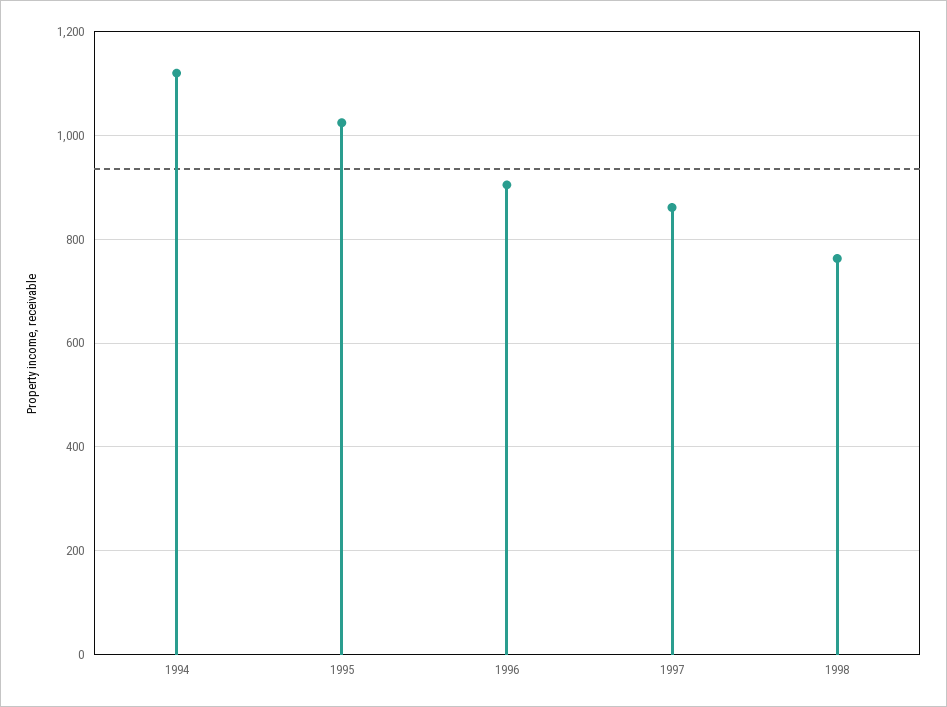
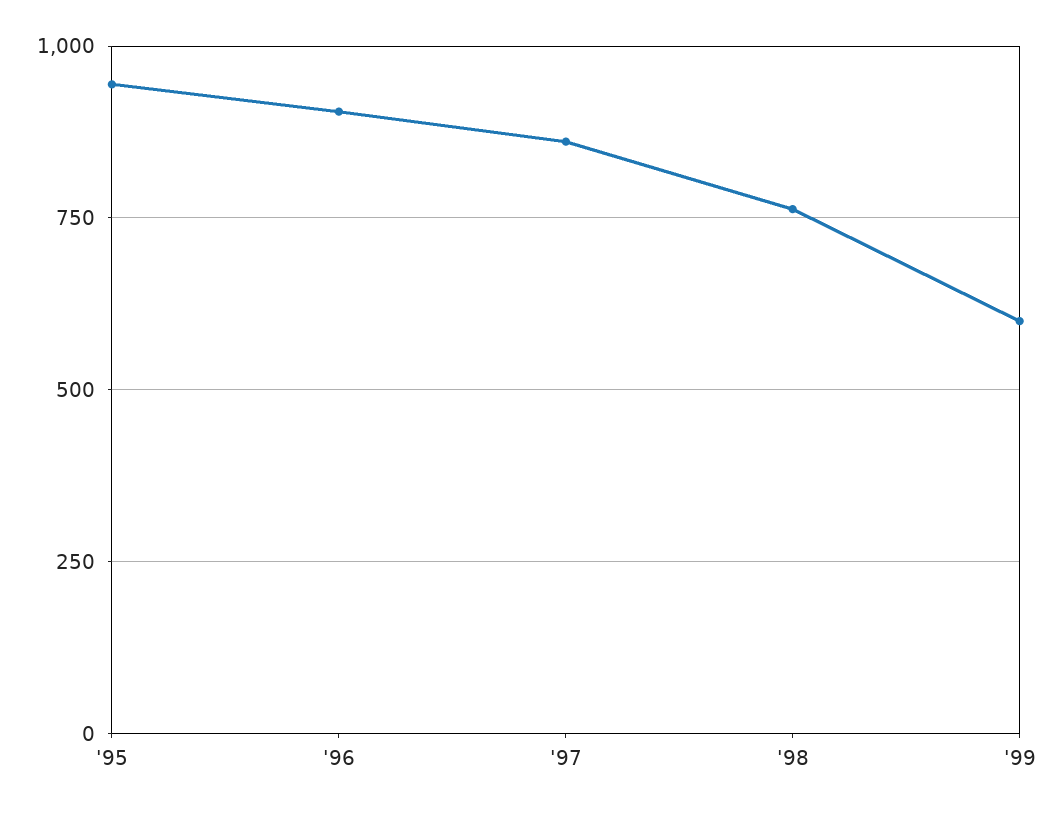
1994: 1120 -> none
1995: 1020 -> 950
'99: none -> 600

